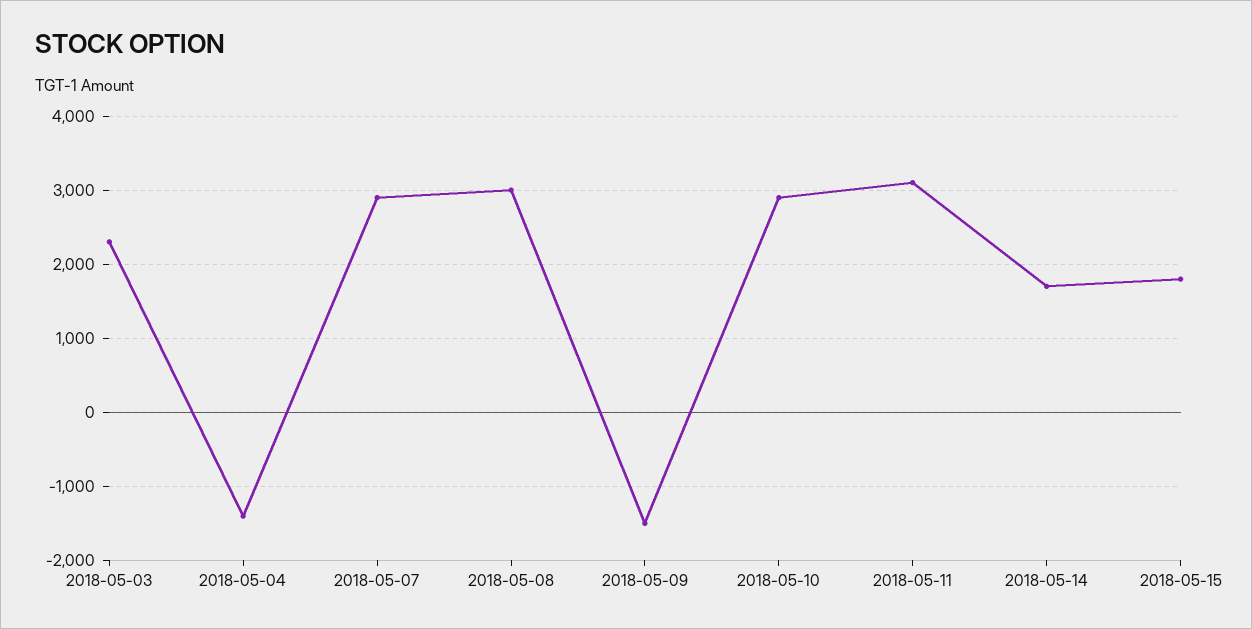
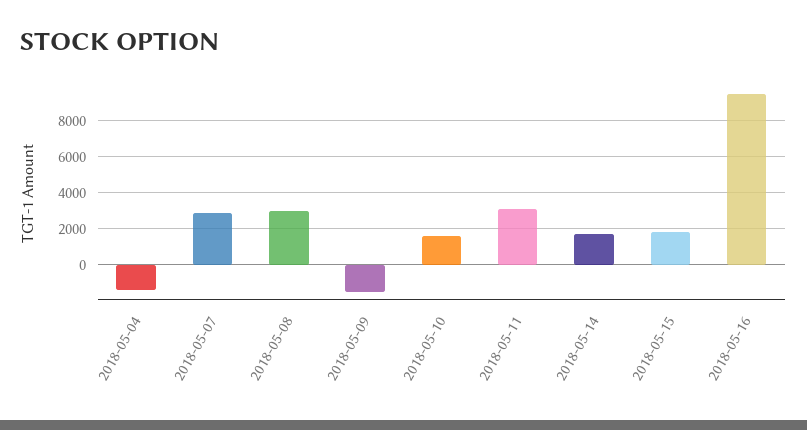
2018-05-03: 2300 -> none
2018-05-10: 2900 -> 1500
2018-05-16: none -> 9500

